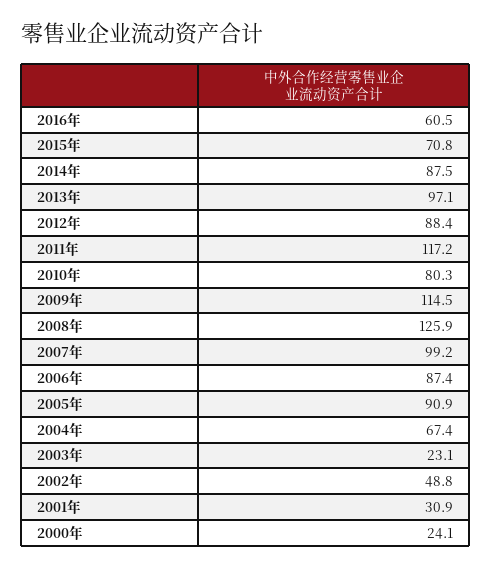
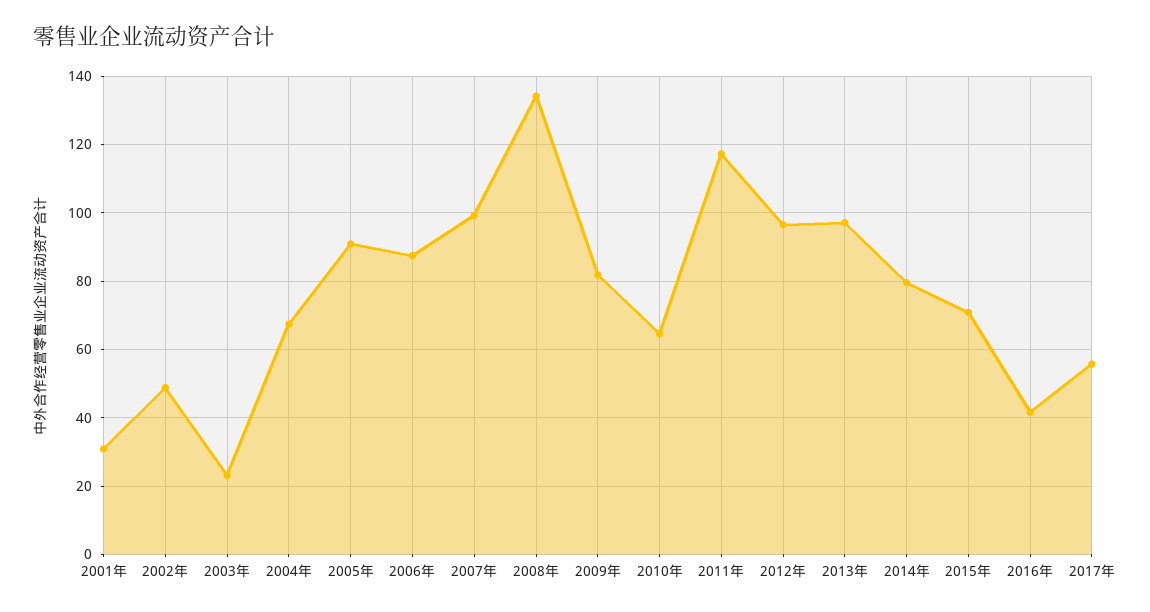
2016年: 60.5 -> 42
2014年: 87.5 -> 80
2012年: 88.4 -> 96
2010年: 80.3 -> 64
2009年: 114.5 -> 82
2008年: 125.9 -> 134
2000年: 24.1 -> none
2017年: none -> 56

